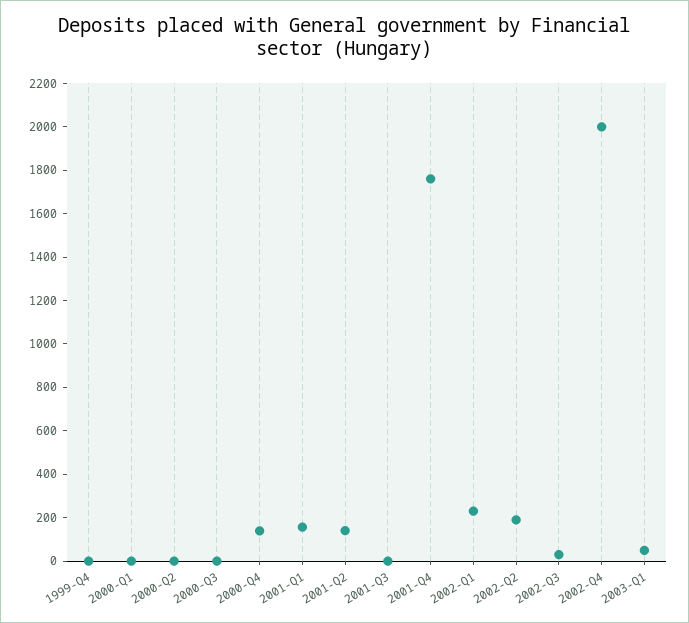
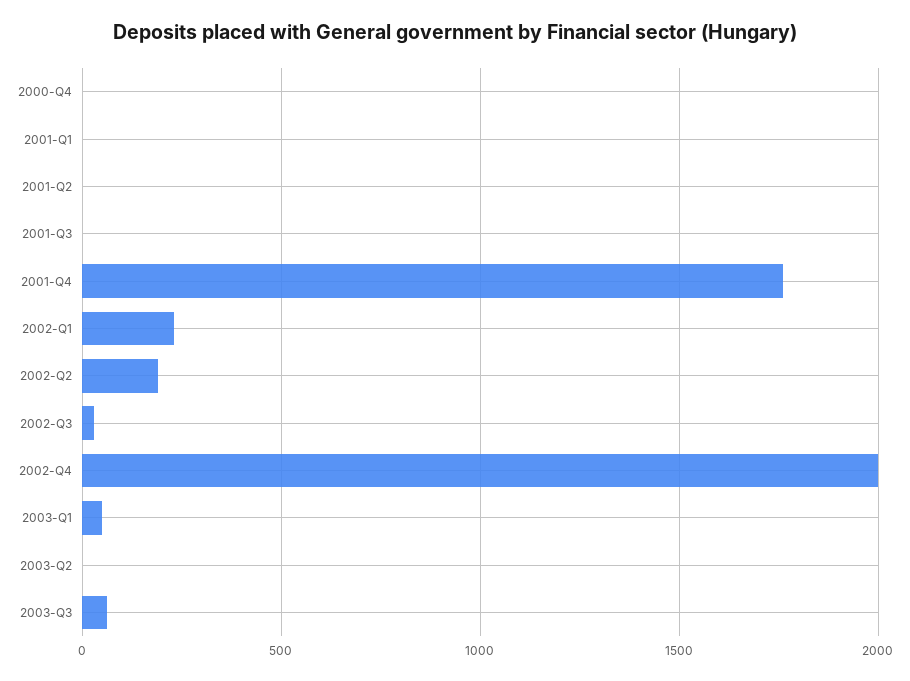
1999-Q4: 0 -> none
2000-Q1: 0 -> none
2000-Q2: 0 -> none
2000-Q3: 0 -> none
2000-Q4: 150 -> 0
2001-Q1: 150 -> 0
2001-Q2: 150 -> 0
2003-Q2: none -> 0
2003-Q3: none -> 50

